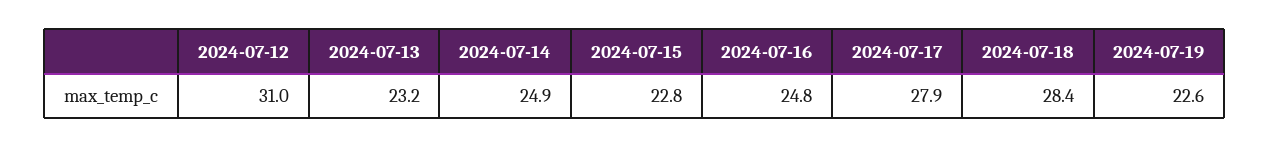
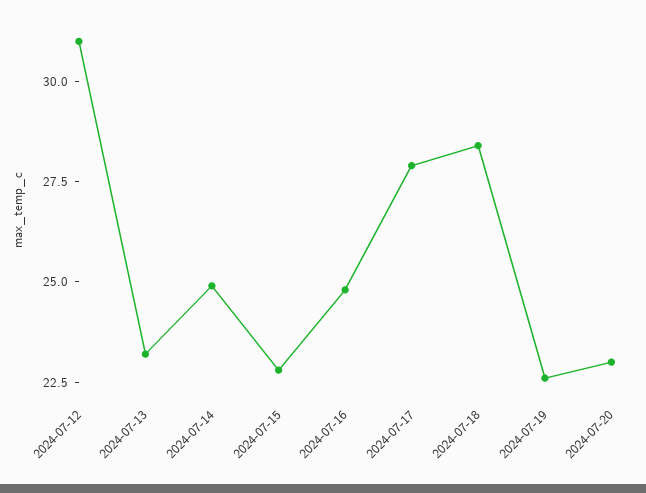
2024-07-20: none -> 23

